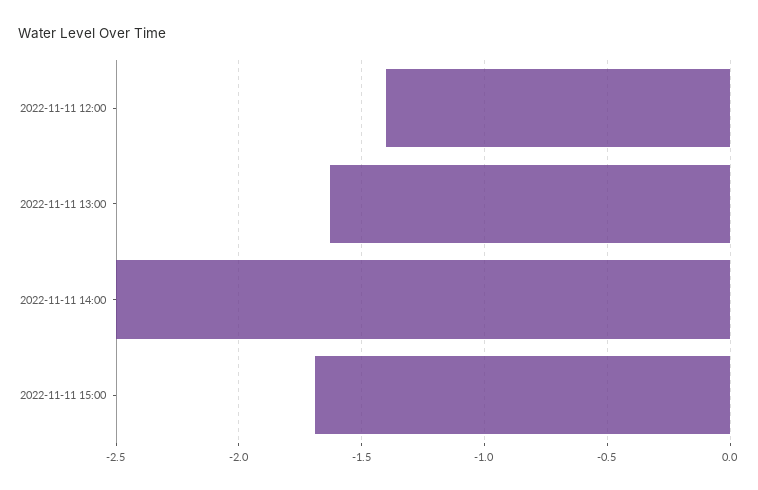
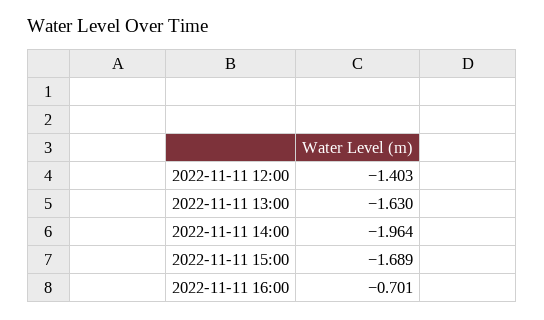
2022-11-11 14:00: -2.5 -> -1.964
2022-11-11 16:00: none -> -0.701

